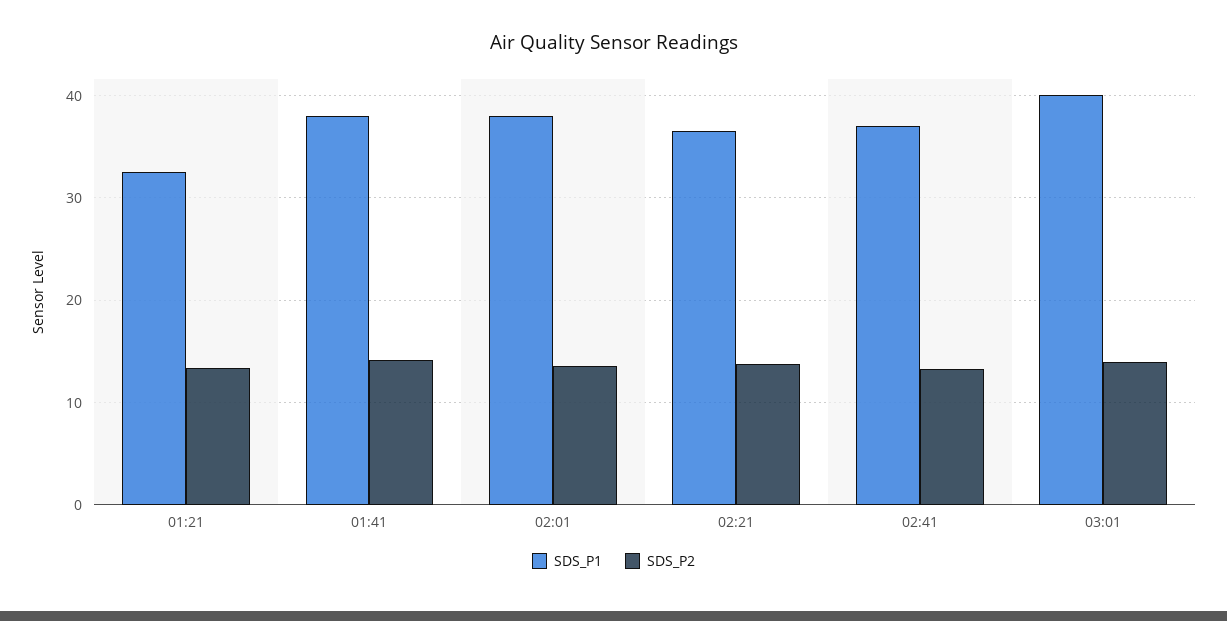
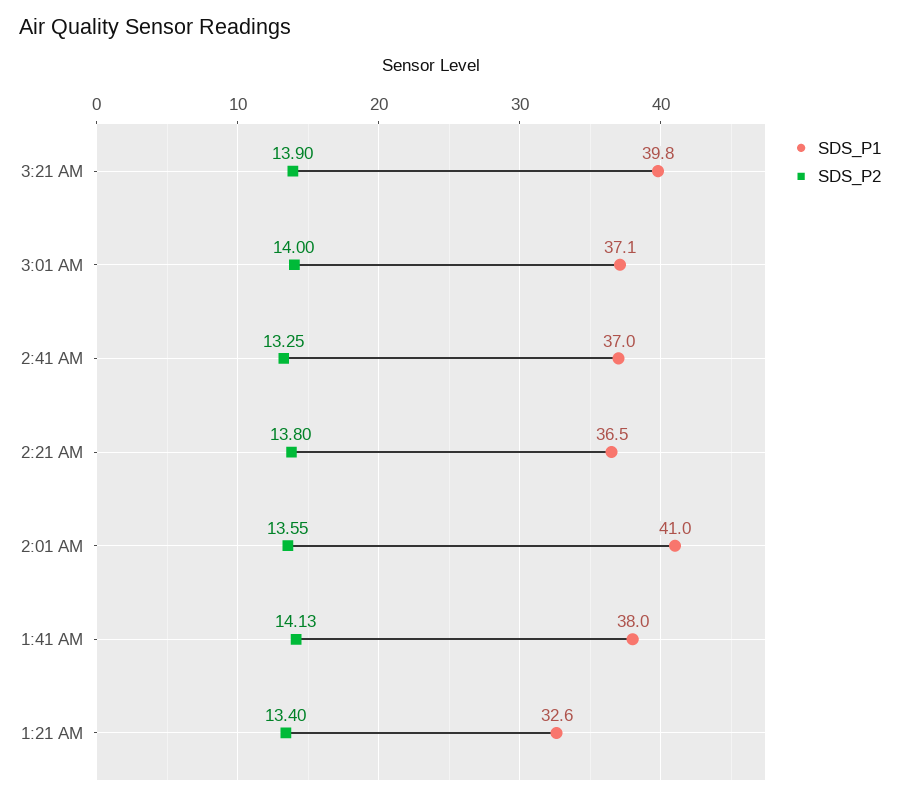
SDS_P1, 02:01: 38 -> 41
SDS_P1, 03:01: 40 -> 37.1
SDS_P1, 3:21 AM: none -> 39.8
SDS_P2, 3:21 AM: none -> 13.9

